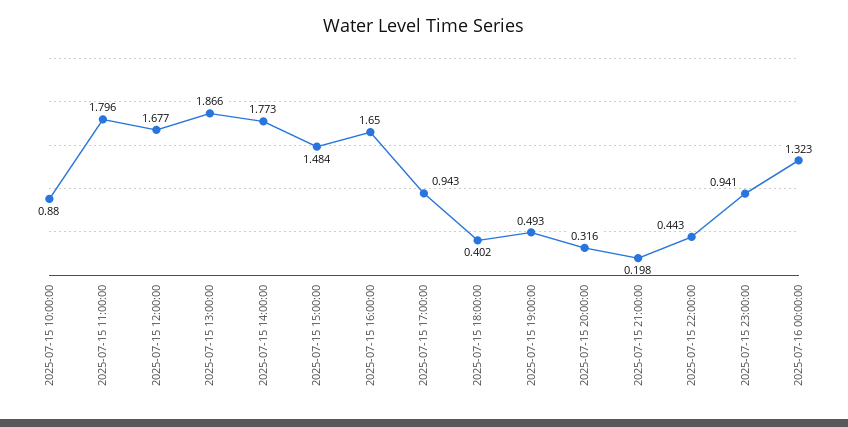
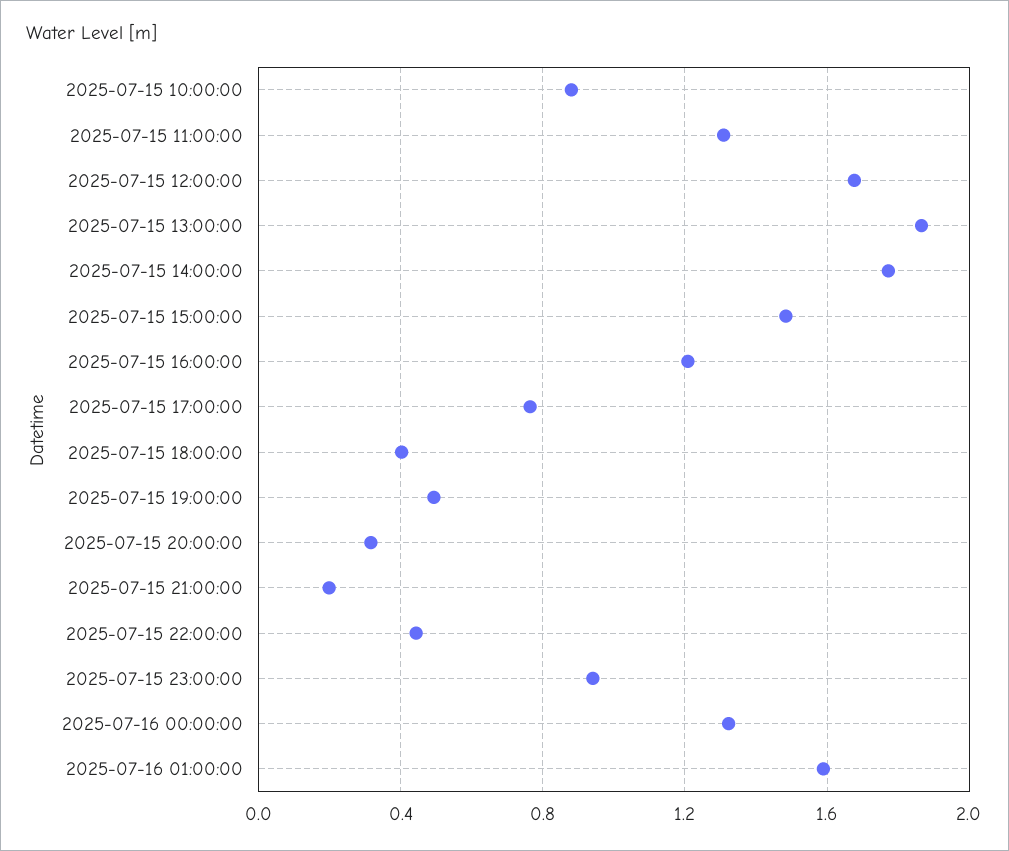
2025-07-15 11:00:00: 1.796 -> 1.3
2025-07-15 16:00:00: 1.65 -> 1.2
2025-07-15 17:00:00: 0.943 -> 0.75
2025-07-16 01:00:00: none -> 1.6

